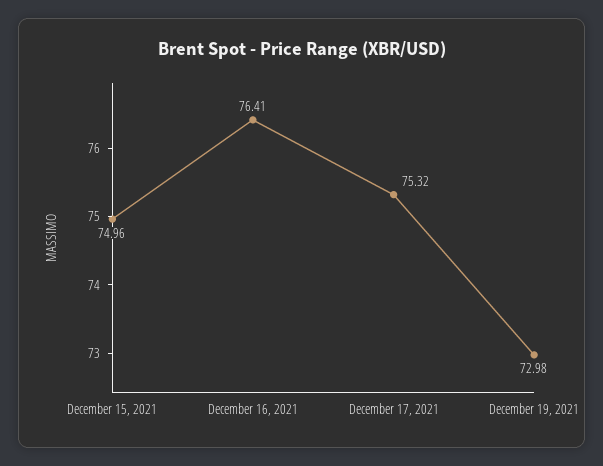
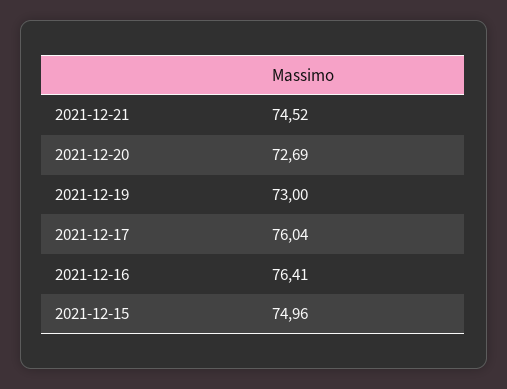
December 17, 2021: 75.32 -> 76.04
December 19, 2021: 72.98 -> 73
2021-12-21: none -> 74.52
2021-12-20: none -> 72.69

